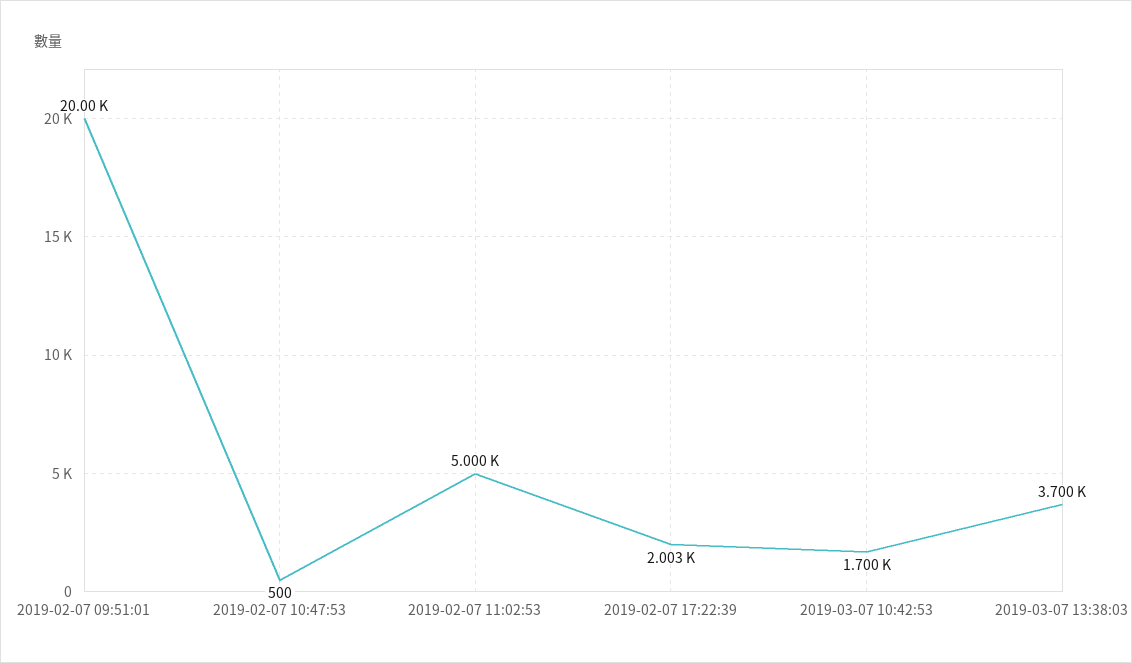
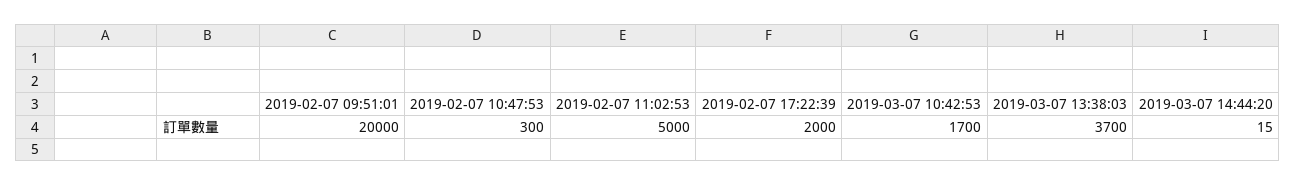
2019-02-07 10:47:53: 500 -> 300
2019-02-07 17:22:39: 2003 -> 2000
2019-03-07 14:44:20: none -> 15

